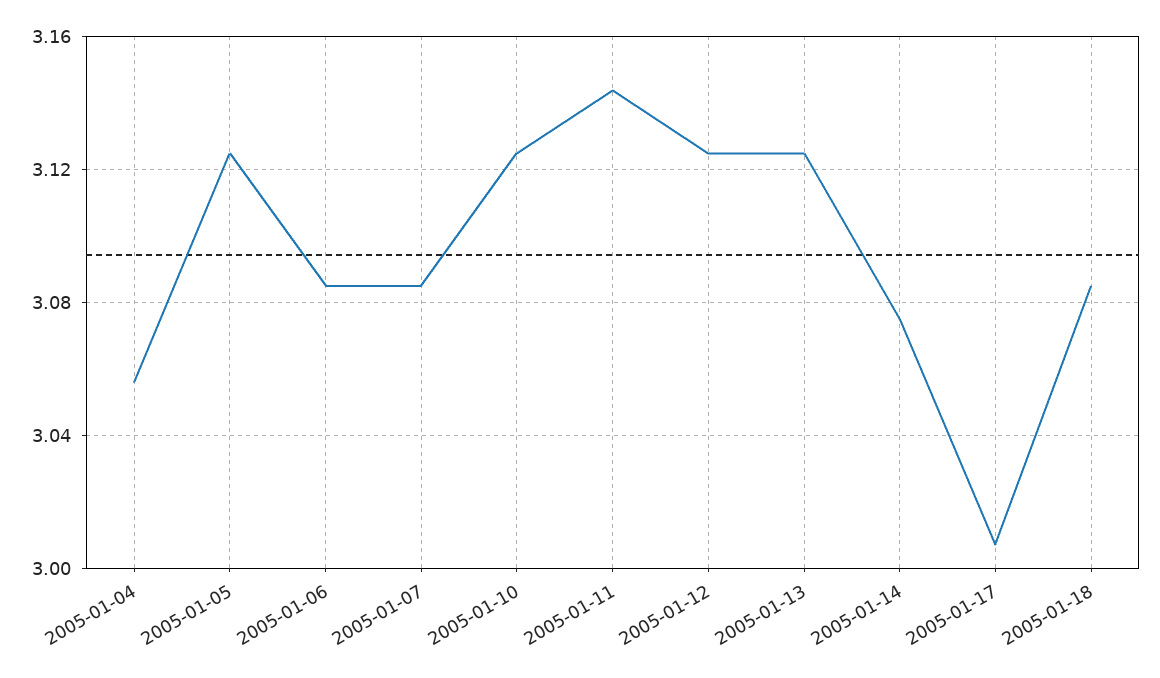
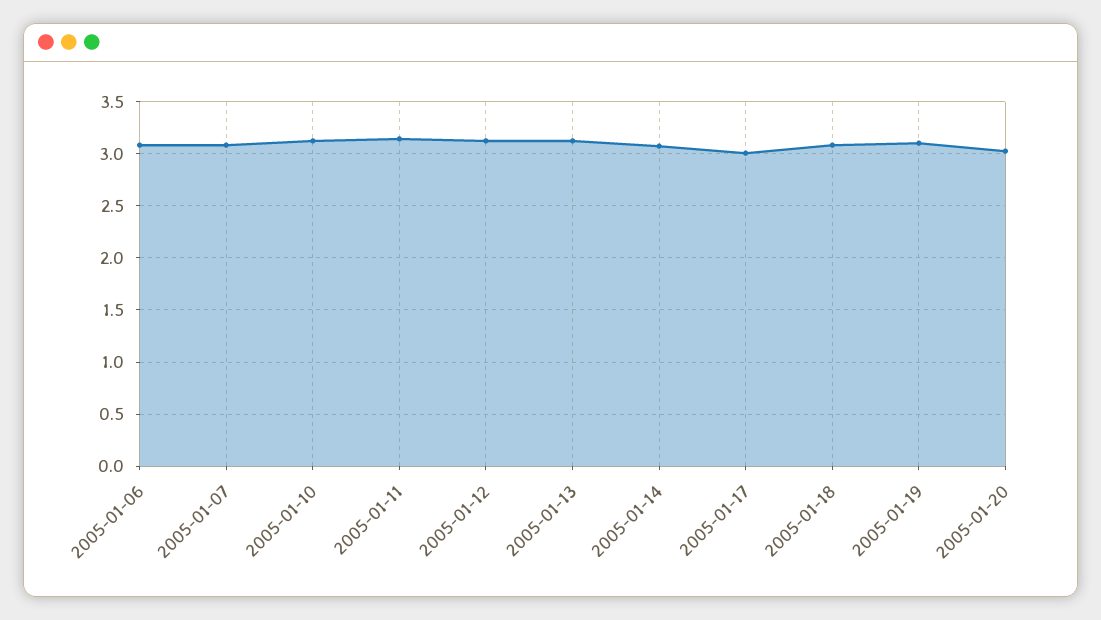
2005-01-04: 3.055 -> none
2005-01-05: 3.125 -> none
2005-01-19: none -> 3.1
2005-01-20: none -> 3

